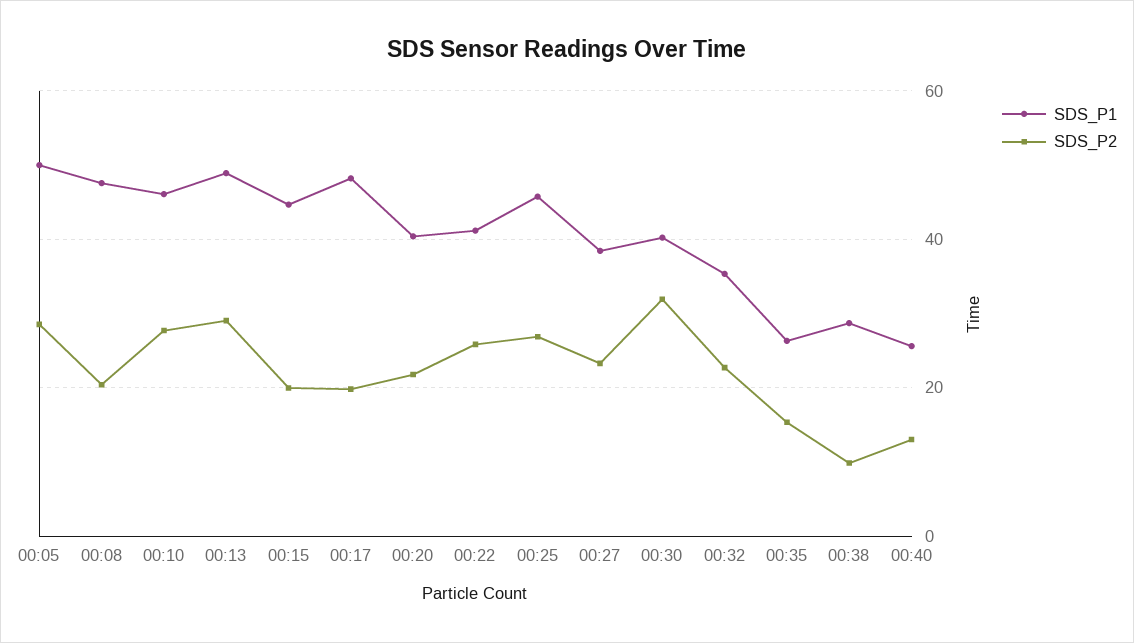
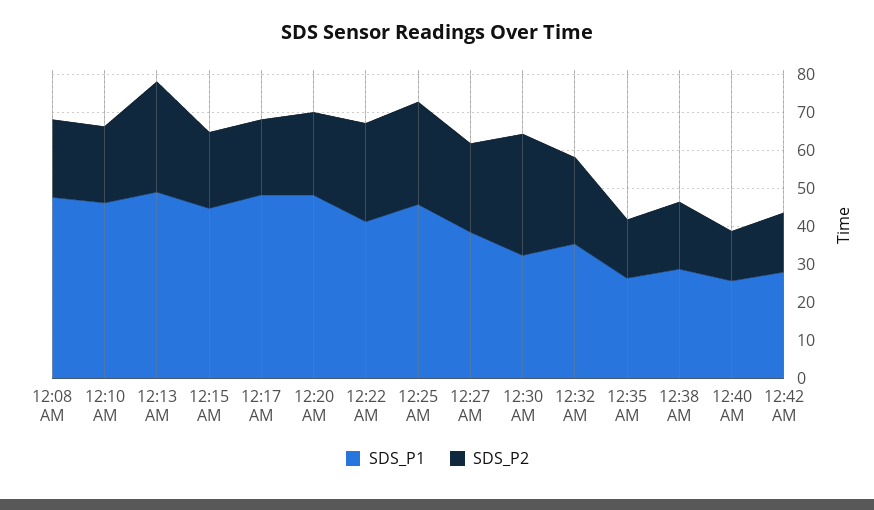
SDS_P1, 00:05: 50 -> none
SDS_P2, 00:05: 28 -> none
SDS_P2, 00:10: 28 -> 20
SDS_P1, 00:20: 40 -> 47.5
SDS_P1, 00:30: 40 -> 32.5
SDS_P2, 00:38: 10 -> 17.5
SDS_P1, 12:42 AM: none -> 27.5
SDS_P2, 12:42 AM: none -> 15

